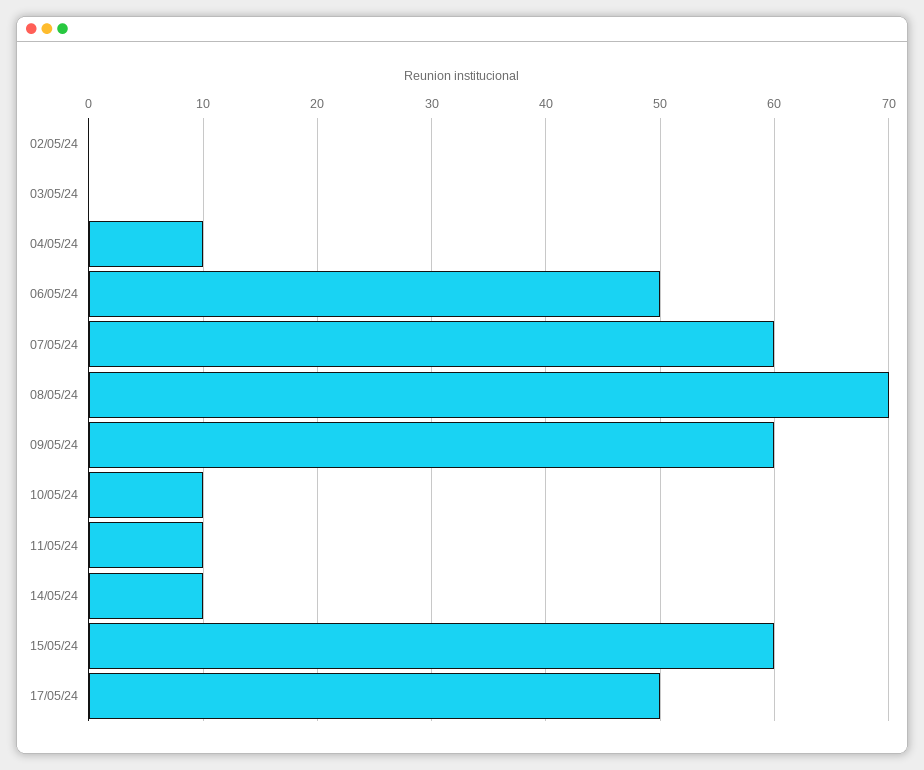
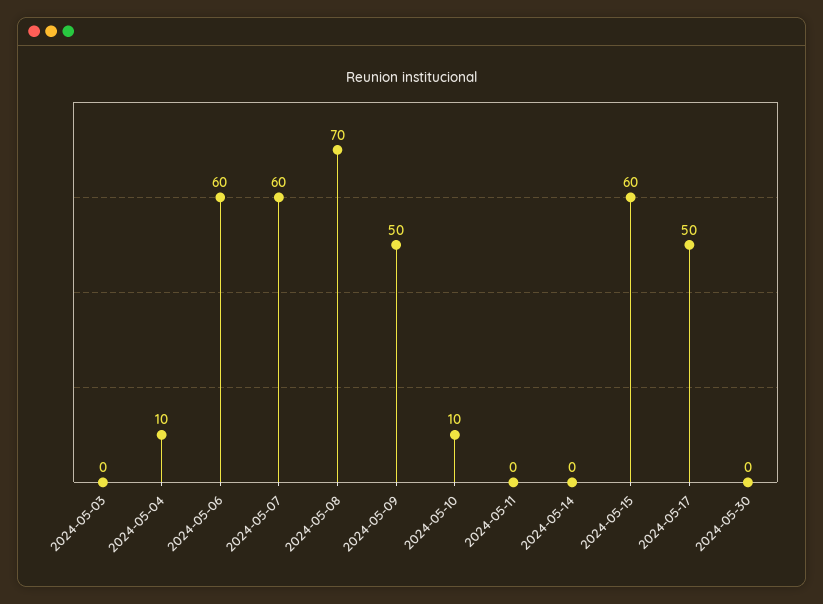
02/05/24: 0 -> none
06/05/24: 50 -> 60
09/05/24: 60 -> 50
11/05/24: 10 -> 0
14/05/24: 10 -> 0
2024-05-30: none -> 0

